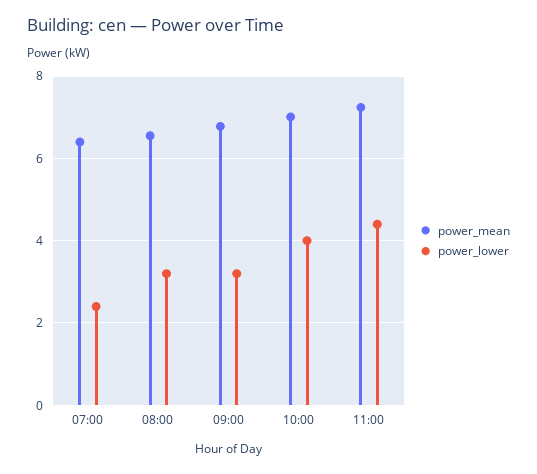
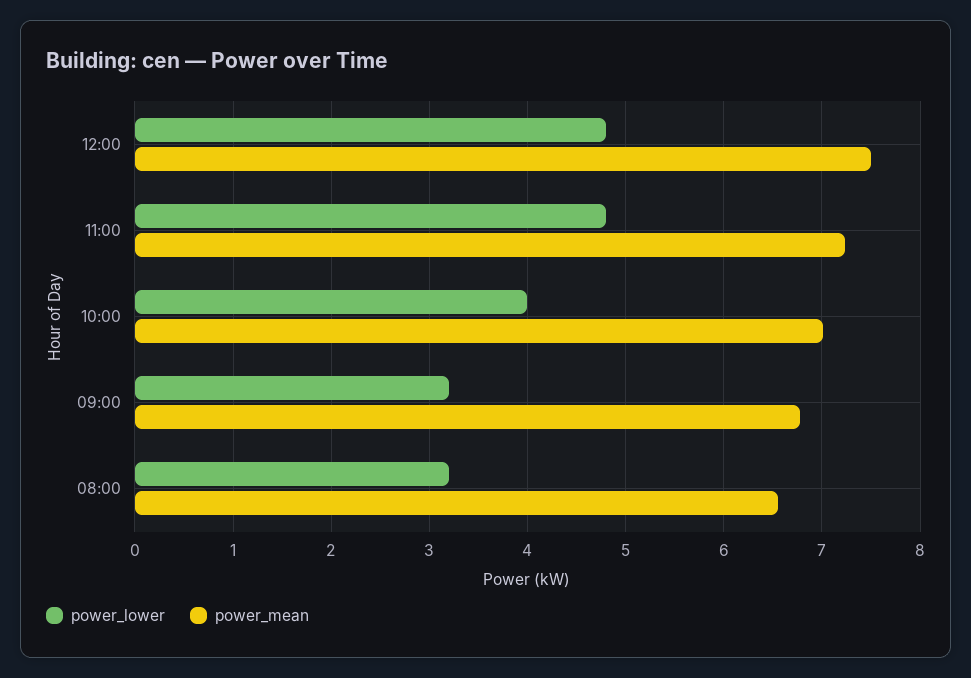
power_mean, 07:00: 6.4 -> none
power_lower, 07:00: 2.4 -> none
power_lower, 11:00: 4.4 -> 4.8
power_lower, 12:00: none -> 4.8
power_mean, 12:00: none -> 7.5

